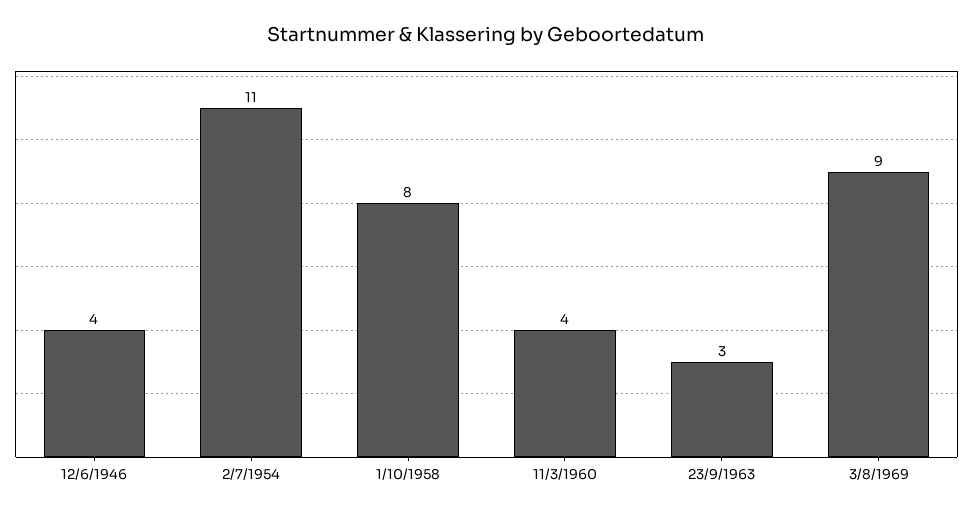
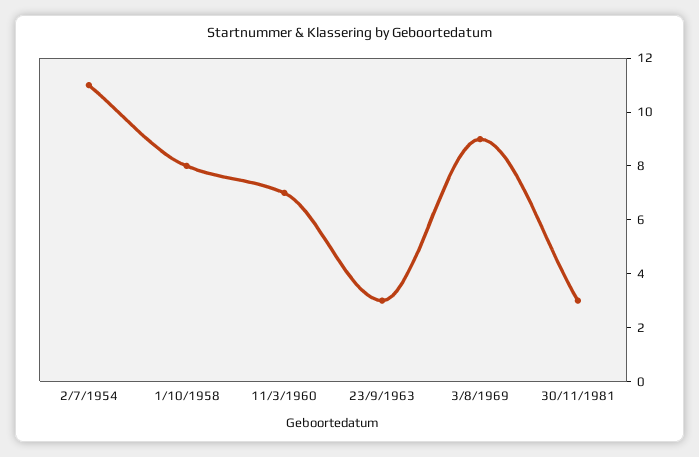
12/6/1946: 4 -> none
11/3/1960: 4 -> 7
30/11/1981: none -> 3

